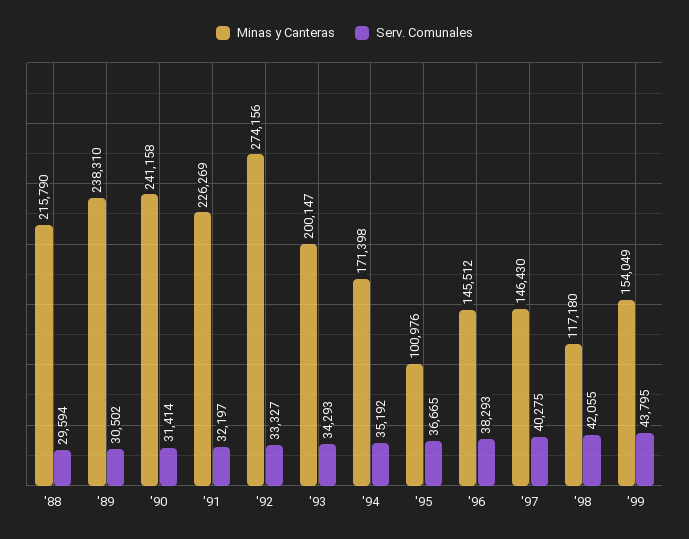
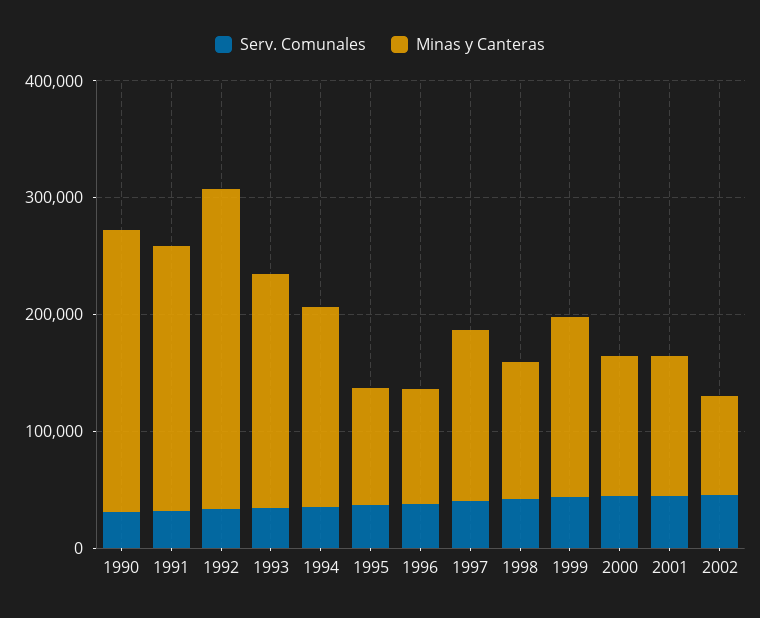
Minas y Canteras, '88: 215790 -> none
Serv. Comunales, '88: 29594 -> none
Minas y Canteras, '89: 238310 -> none
Serv. Comunales, '89: 30502 -> none
Minas y Canteras, '96: 145512 -> 100000
Serv. Comunales, 2000: none -> 40000
Minas y Canteras, 2000: none -> 120000
Serv. Comunales, 2001: none -> 40000
Minas y Canteras, 2001: none -> 120000
Serv. Comunales, 2002: none -> 40000
Minas y Canteras, 2002: none -> 80000

